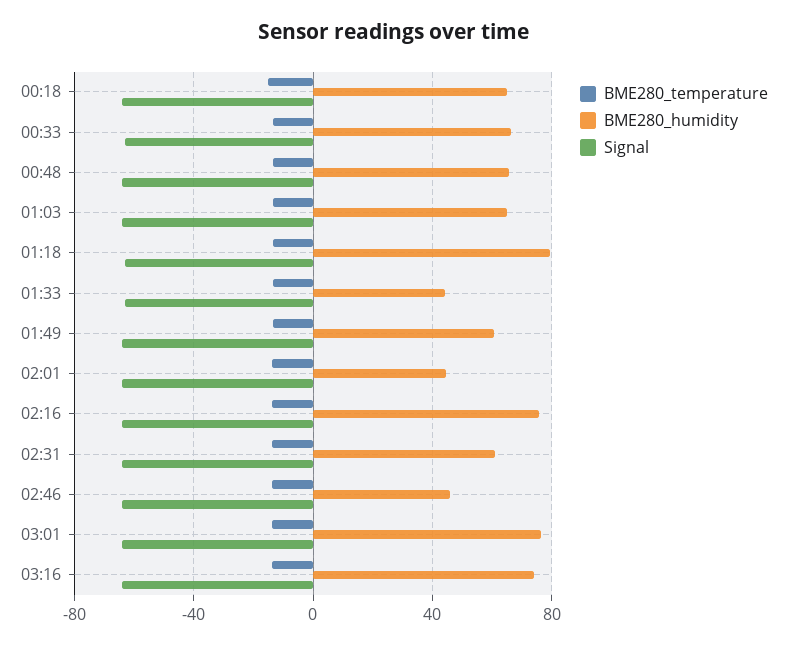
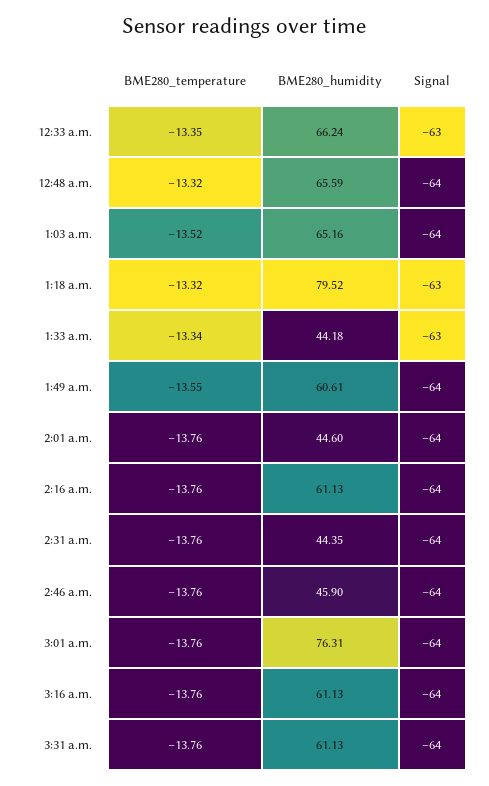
BME280_temperature, 00:18: -15 -> none
BME280_humidity, 00:18: 65 -> none
Signal, 00:18: -65 -> none
BME280_humidity, 02:16: 75 -> 61.13
BME280_humidity, 02:31: 60 -> 44.35
BME280_humidity, 03:16: 75 -> 61.13
BME280_temperature, 3:31 a.m.: none -> -13.76
BME280_humidity, 3:31 a.m.: none -> 61.13
Signal, 3:31 a.m.: none -> -64

